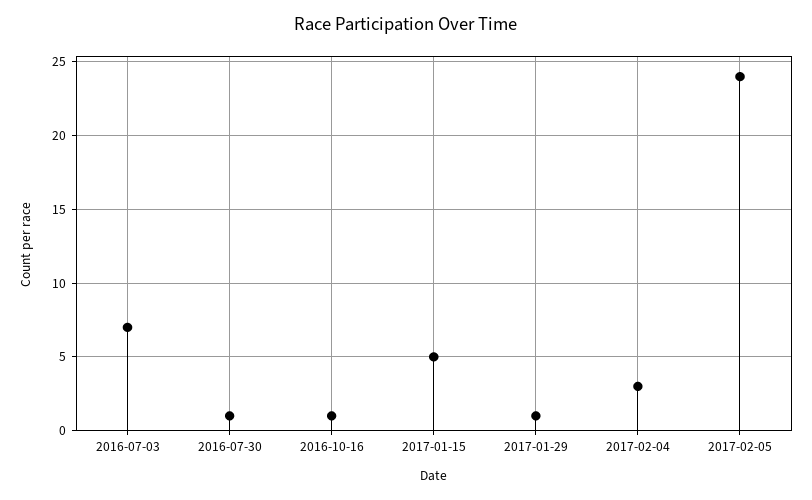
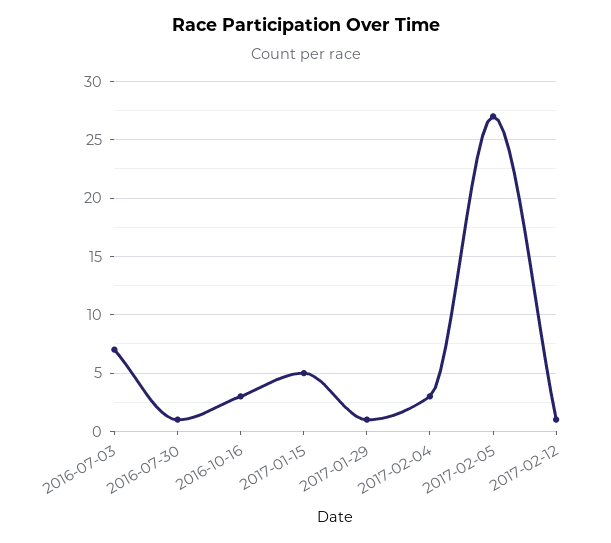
2016-10-16: 1 -> 3
2017-02-05: 24 -> 27
2017-02-12: none -> 1

